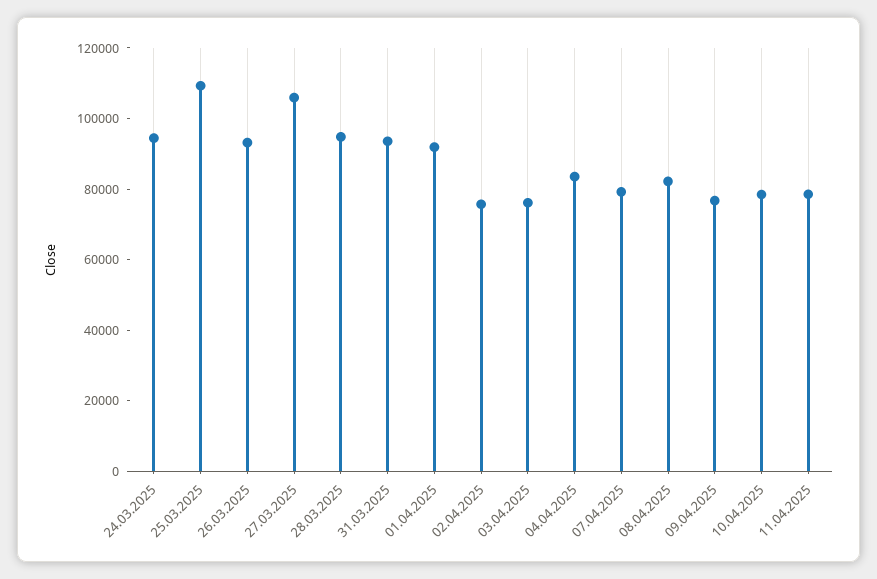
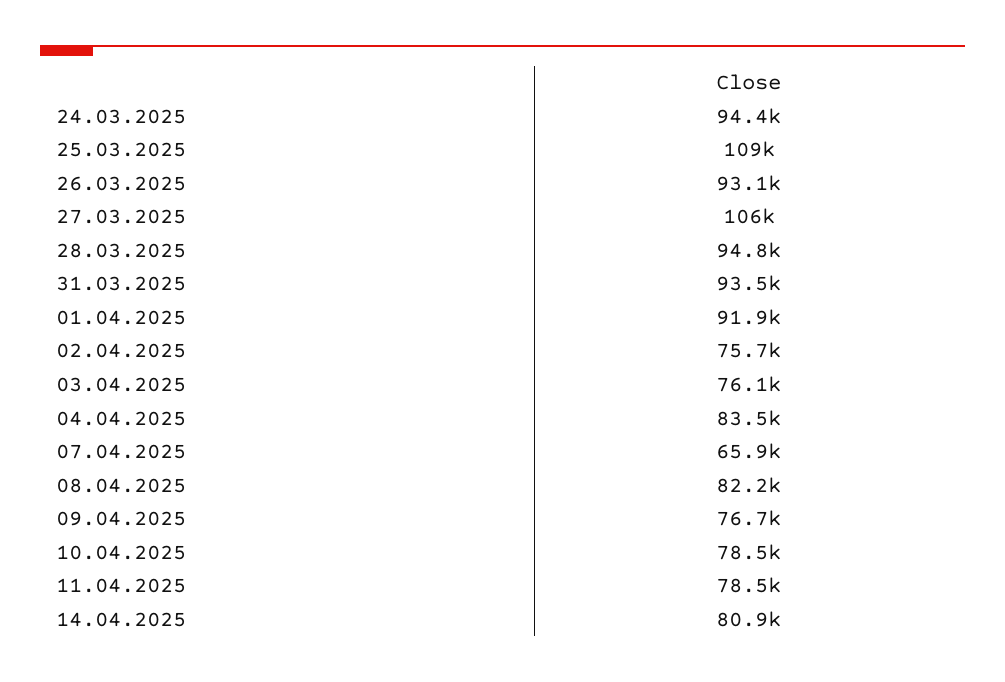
07.04.2025: 80000 -> 65900
14.04.2025: none -> 80900

